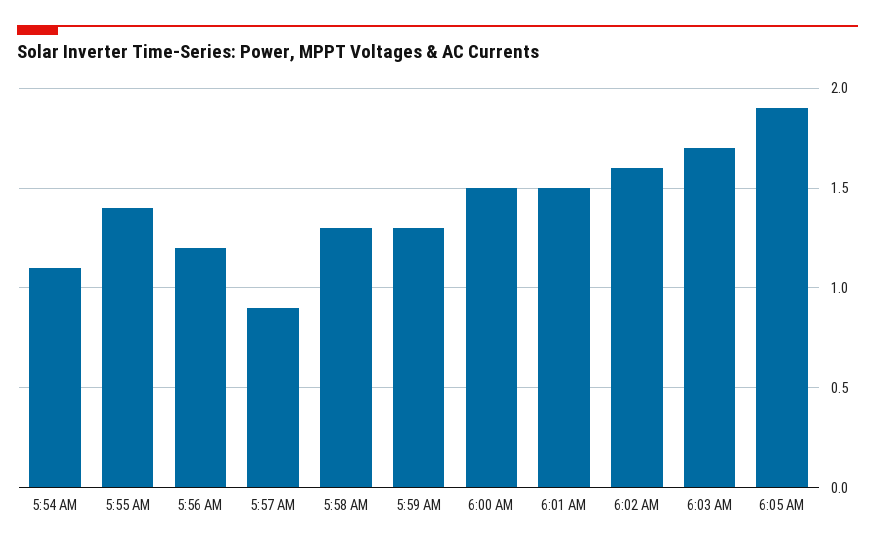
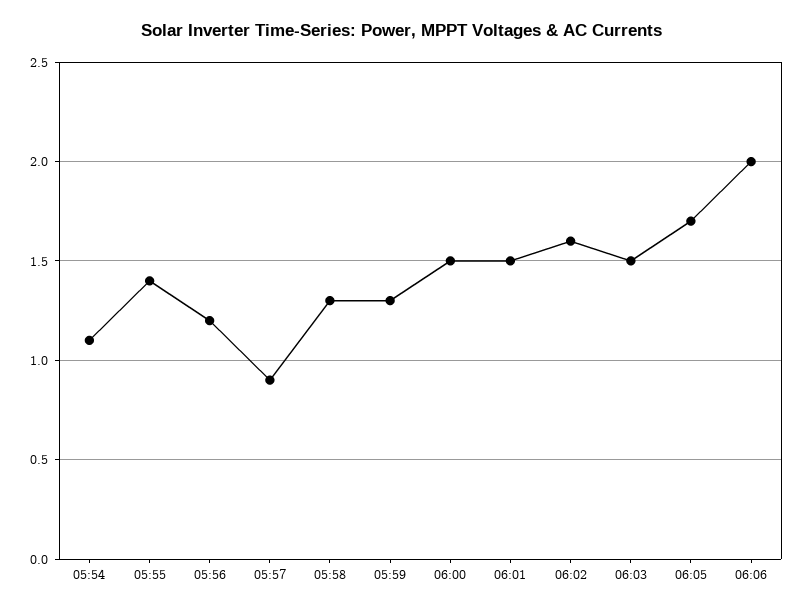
6:03 AM: 1.7 -> 1.5
6:05 AM: 1.9 -> 1.7
06:06: none -> 2

